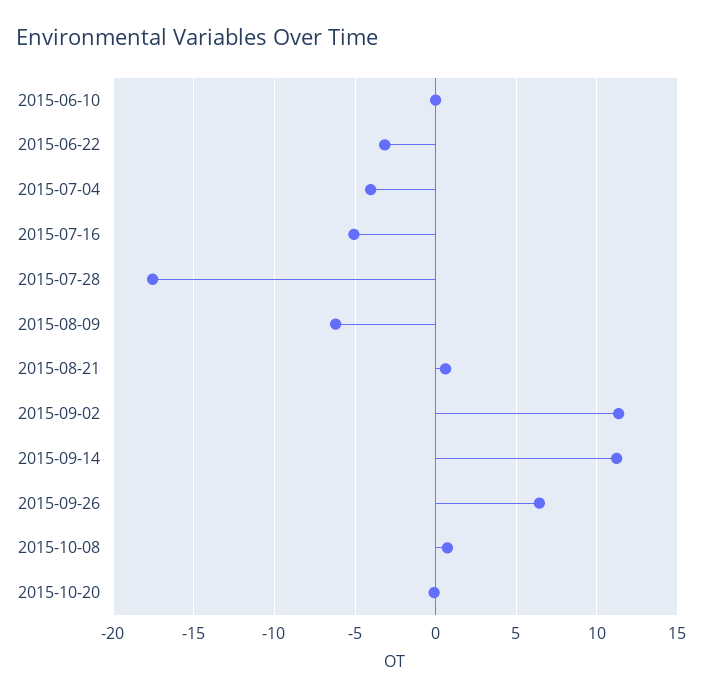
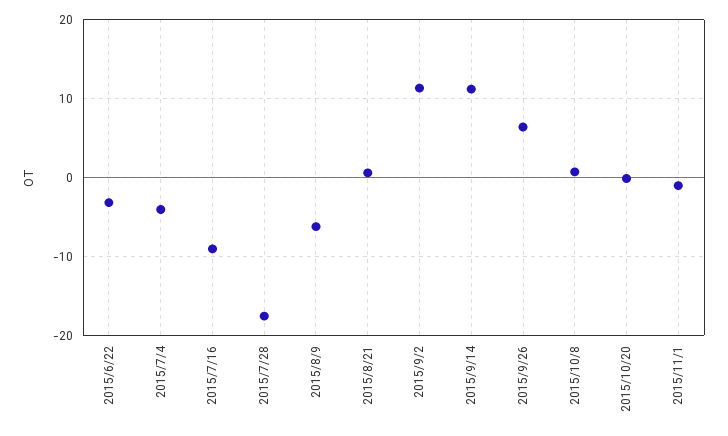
2015-06-10: 0 -> none
2015-07-16: -5 -> -9
2015/11/1: none -> -1

